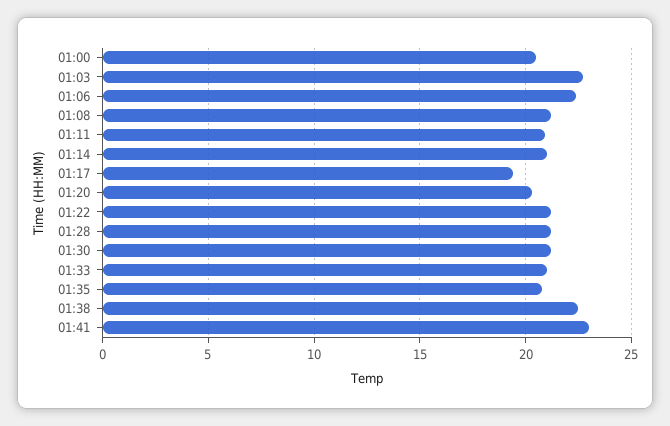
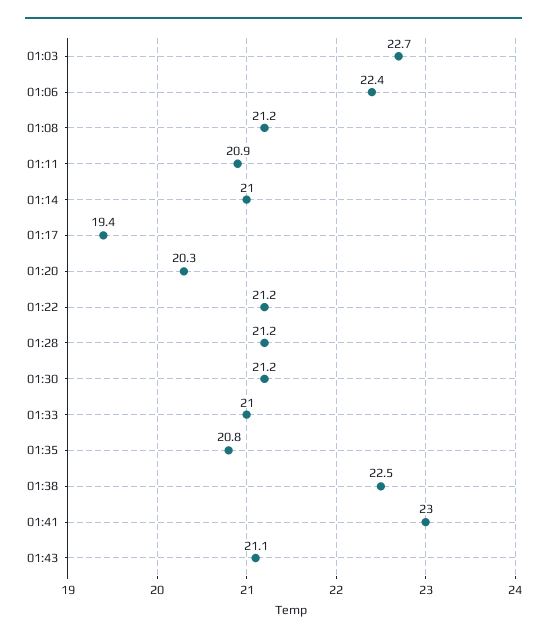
01:00: 20.5 -> none
01:43: none -> 21.1

